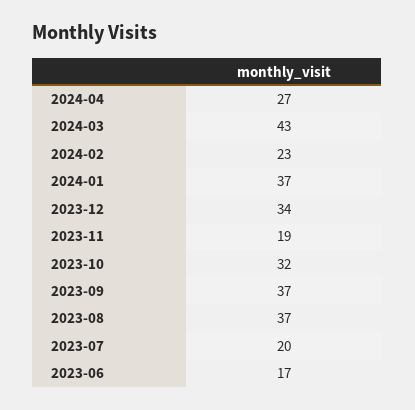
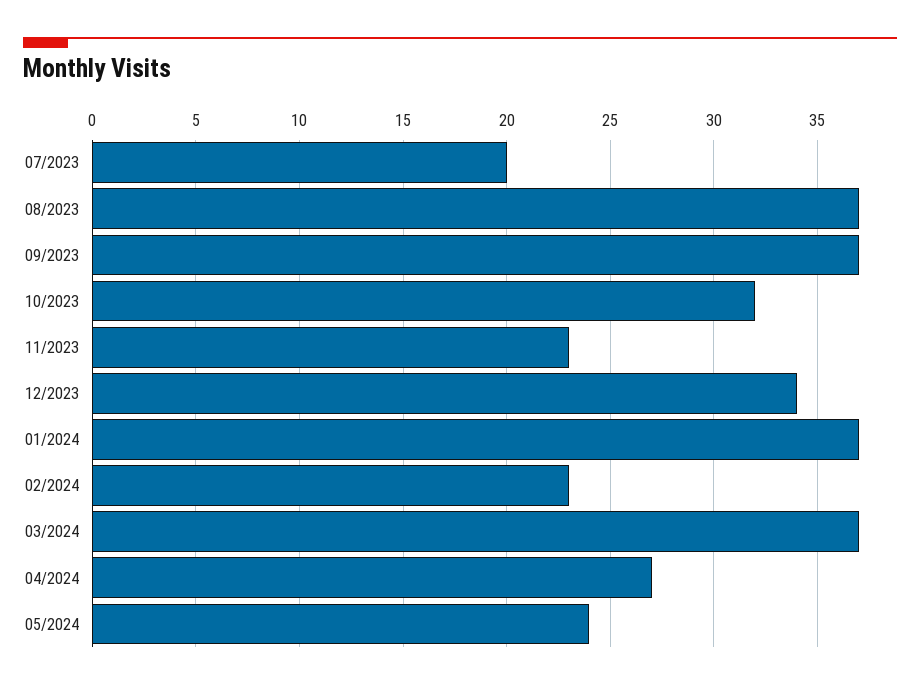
2024-03: 43 -> 37
2023-11: 19 -> 23
2023-06: 17 -> none
05/2024: none -> 24

